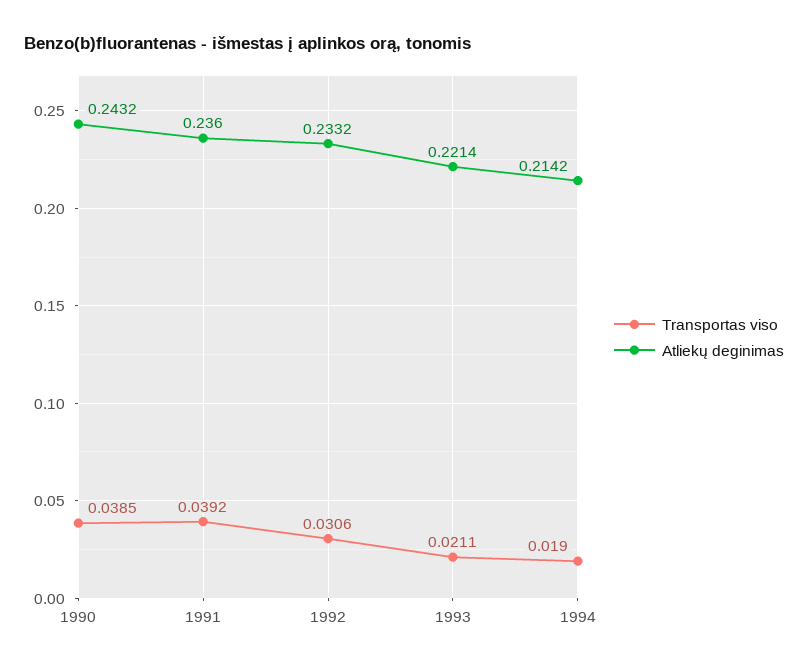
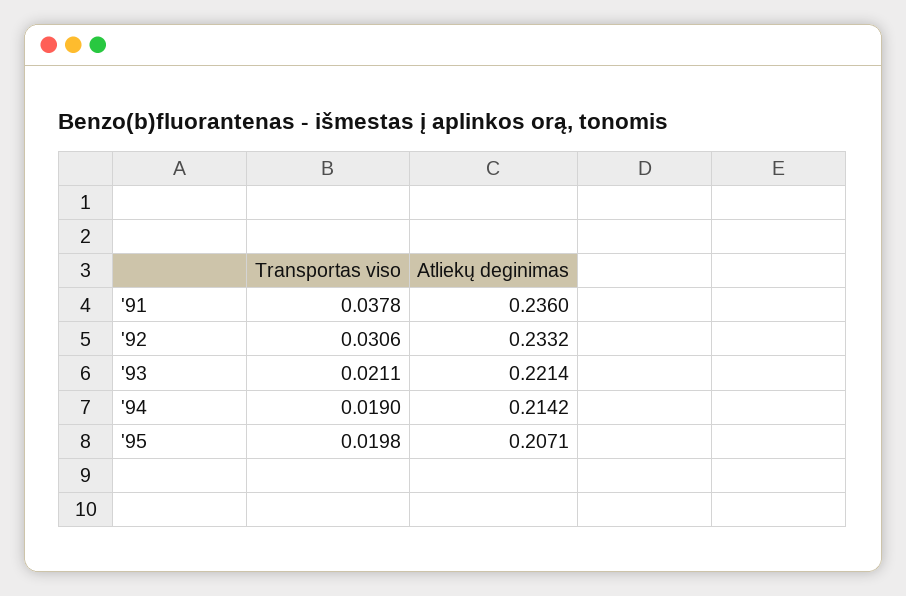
Transportas viso, 1990: 0.0385 -> none
Atliekų deginimas, 1990: 0.2432 -> none
Transportas viso, 1991: 0.0392 -> 0.0378
Transportas viso, '95: none -> 0.0198
Atliekų deginimas, '95: none -> 0.2071

